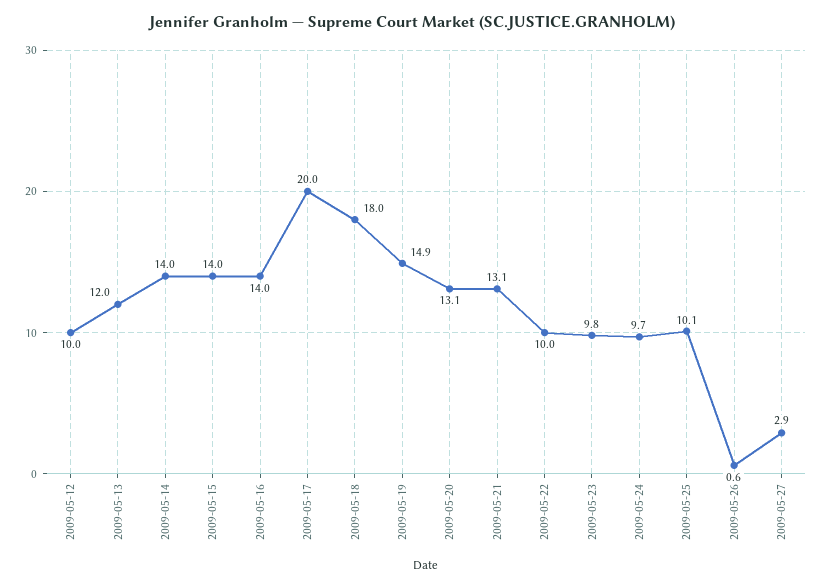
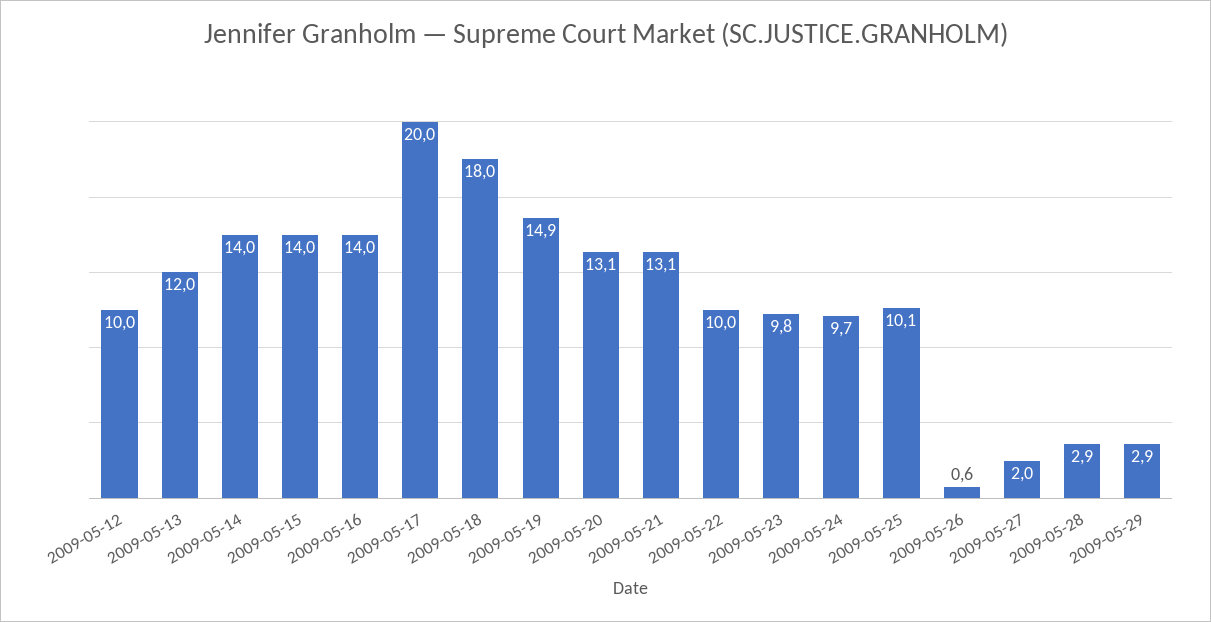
2009-05-27: 2.9 -> 2
2009-05-28: none -> 2.9
2009-05-29: none -> 2.9

